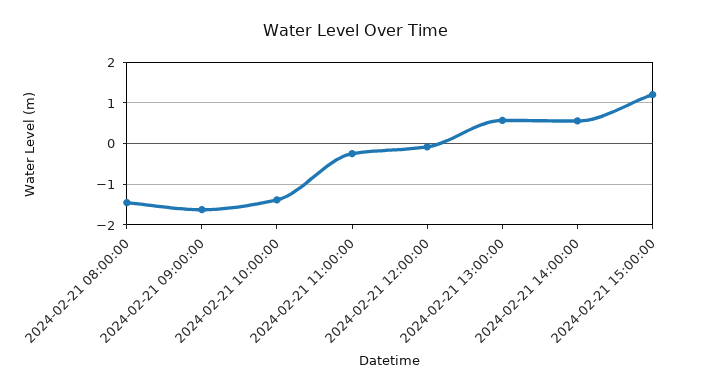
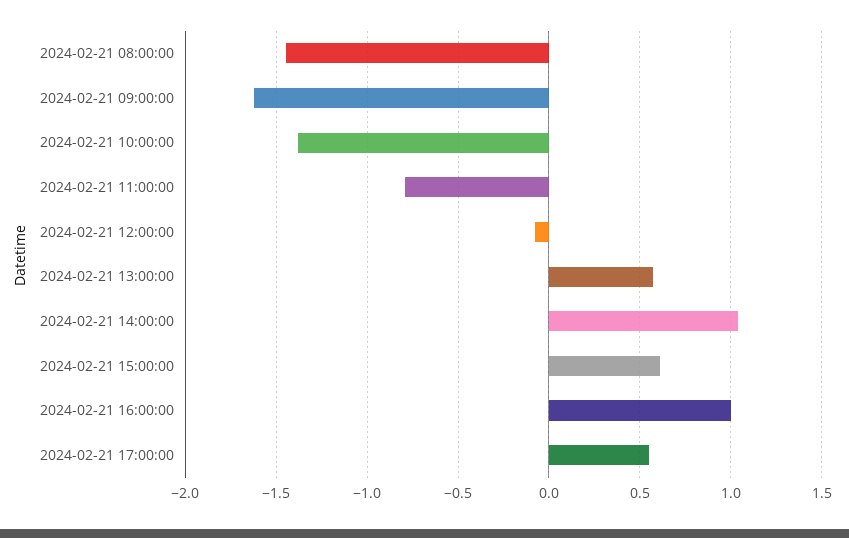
2024-02-21 11:00:00: -0.2 -> -0.8
2024-02-21 14:00:00: 0.6 -> 1.05
2024-02-21 15:00:00: 1.2 -> 0.6
2024-02-21 16:00:00: none -> 1
2024-02-21 17:00:00: none -> 0.55

